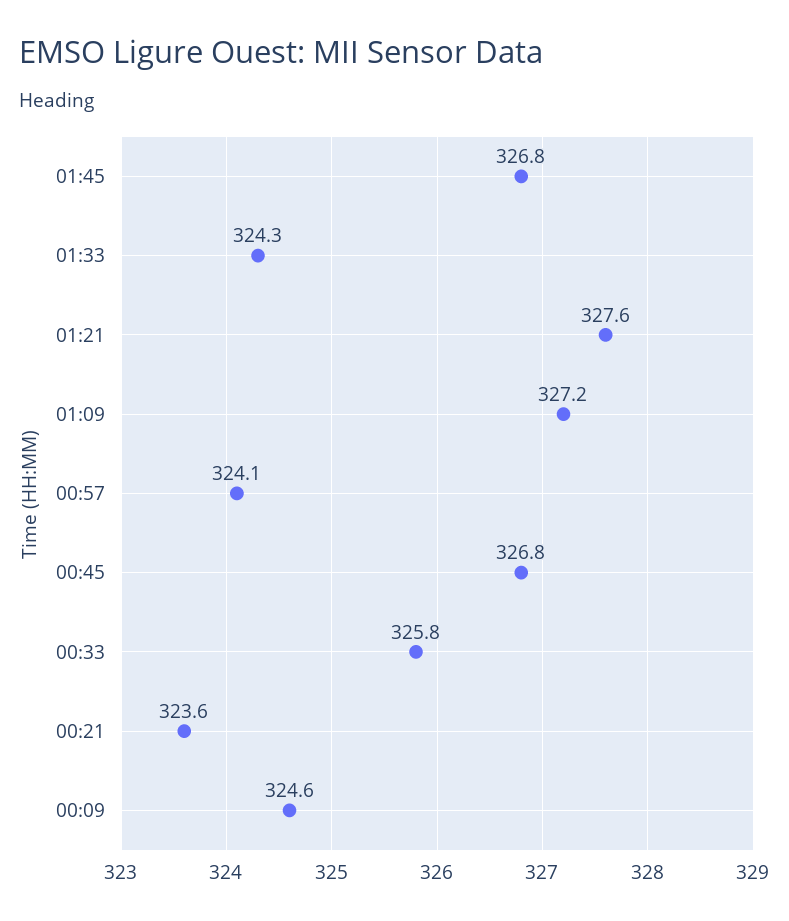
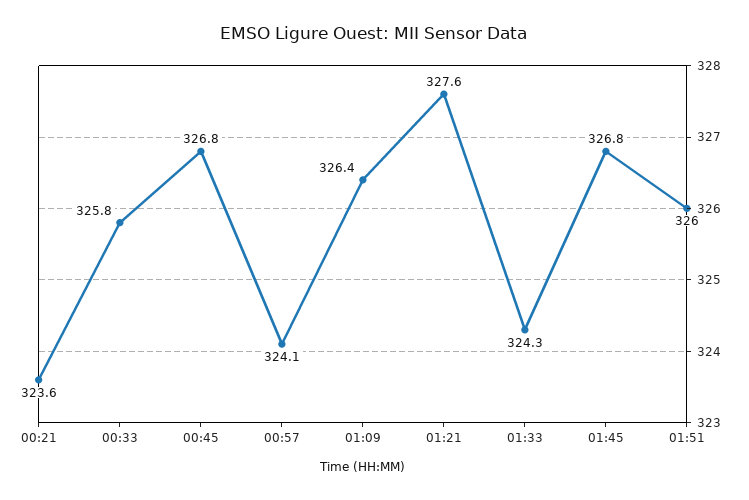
01:09: 327.2 -> 326.4
00:09: 324.6 -> none
01:51: none -> 326

